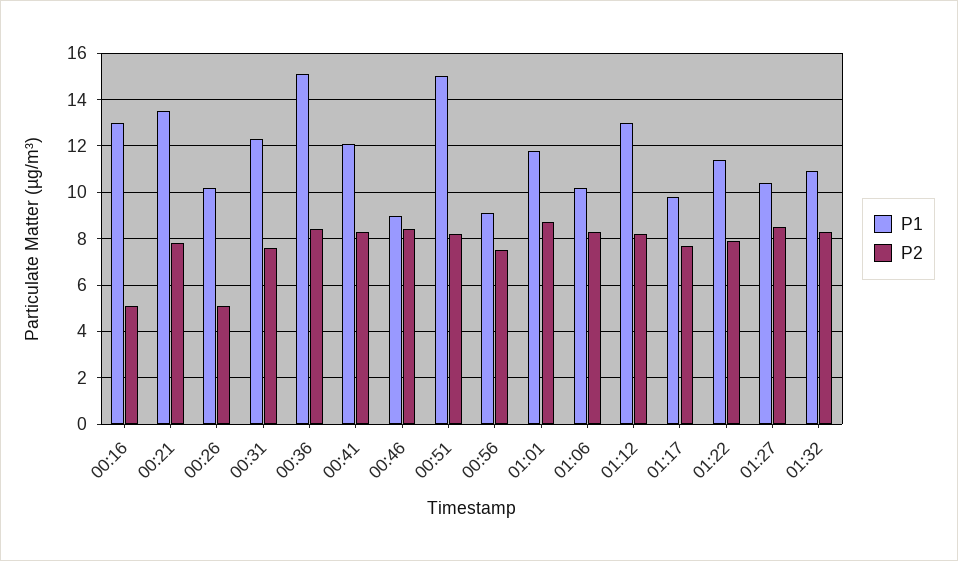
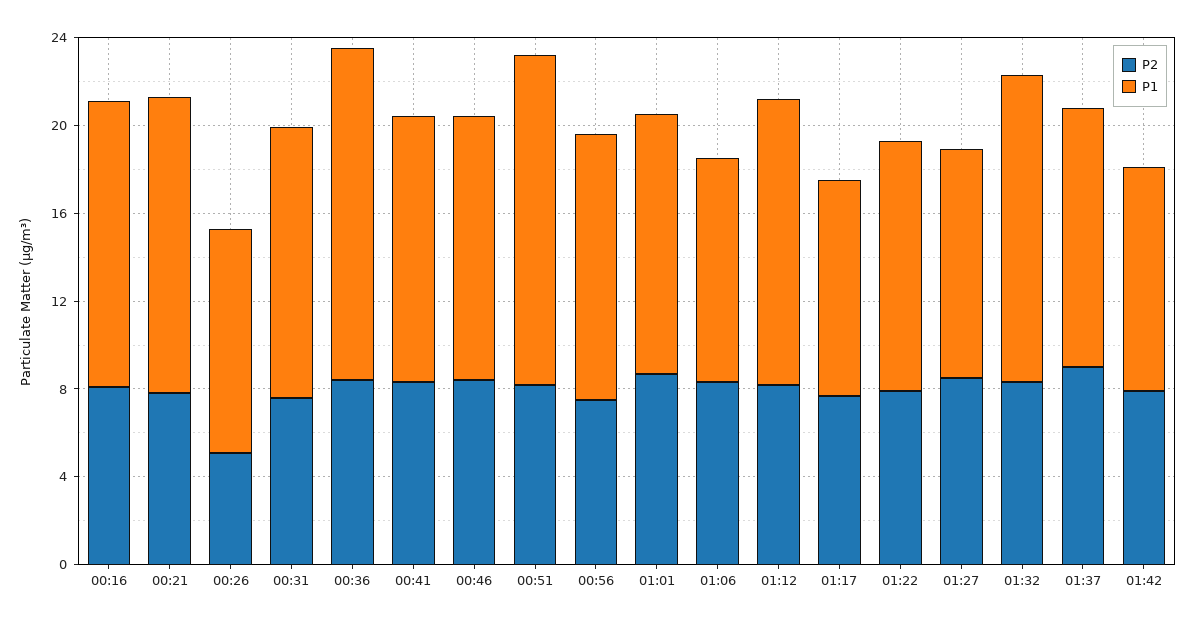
P2, 00:16: 5 -> 8
P1, 00:46: 9 -> 12
P1, 00:56: 9 -> 12
P1, 01:32: 11 -> 14
P2, 01:37: none -> 9
P1, 01:37: none -> 12
P2, 01:42: none -> 8
P1, 01:42: none -> 10

